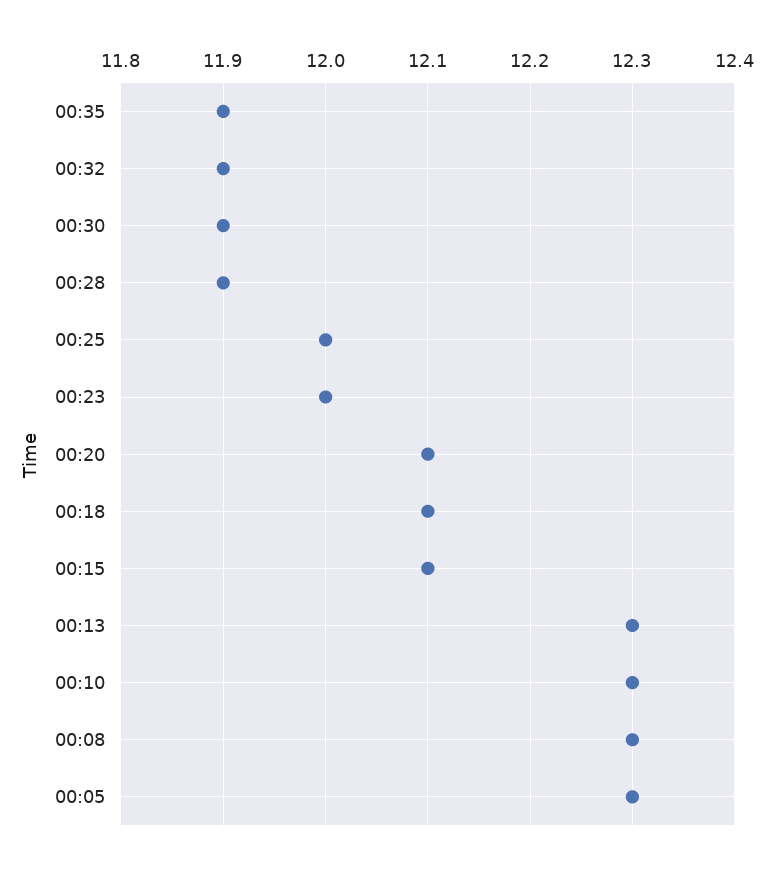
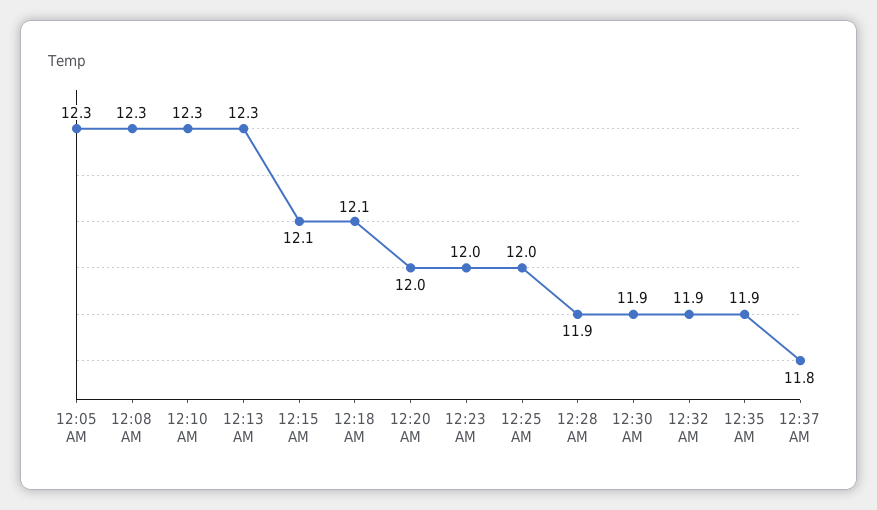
00:20: 12.1 -> 12
12:37 AM: none -> 11.8

